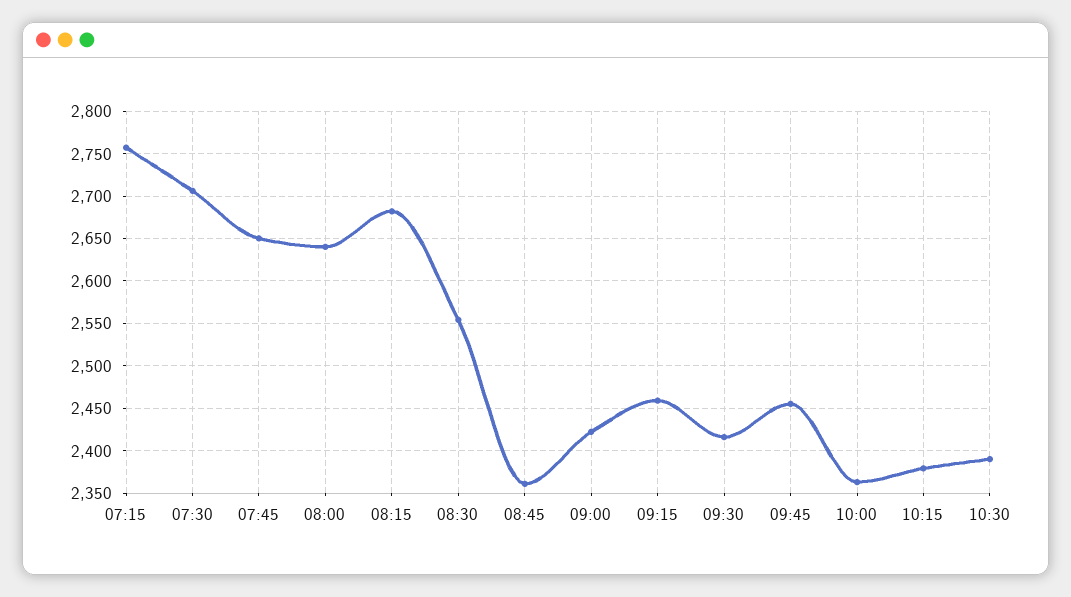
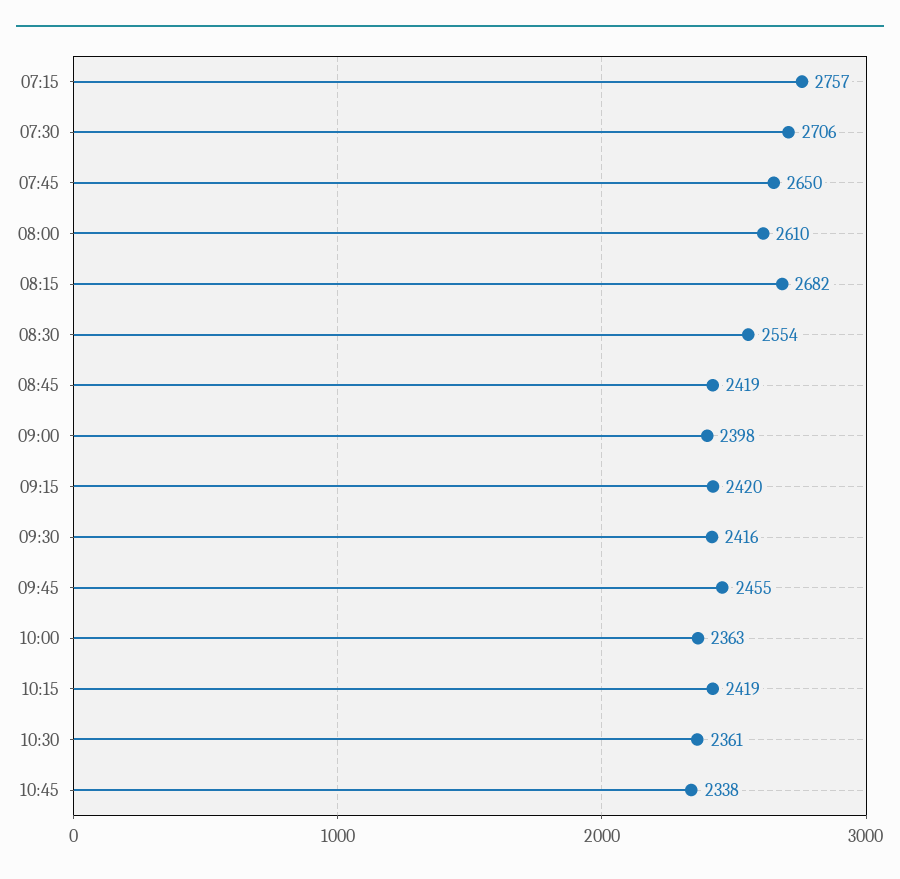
08:00: 2640 -> 2610
08:45: 2360 -> 2419
09:00: 2420 -> 2398
09:15: 2460 -> 2420
10:15: 2380 -> 2419
10:30: 2390 -> 2361
10:45: none -> 2338

